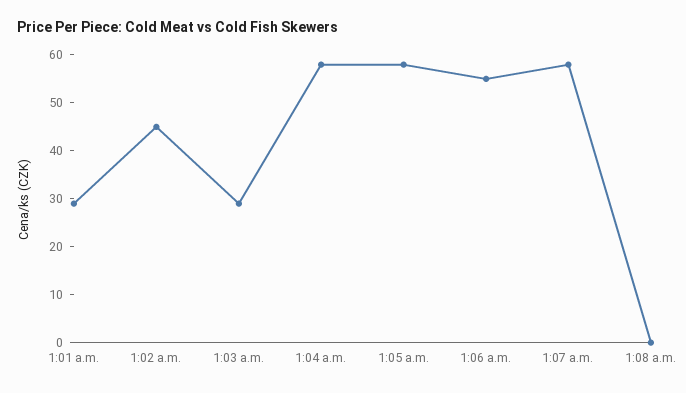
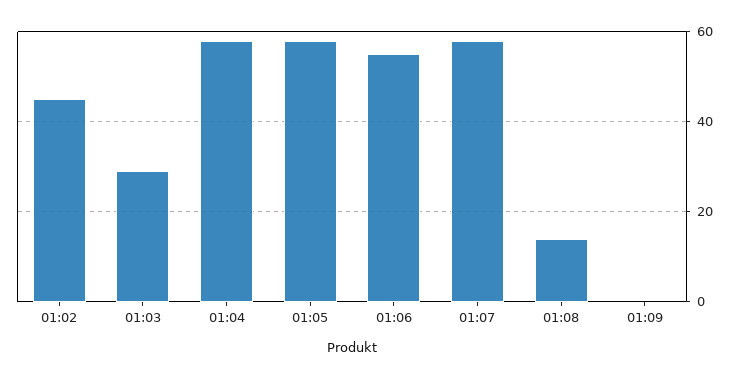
1:01 a.m.: 30 -> none
1:08 a.m.: 0 -> 15
01:09: none -> 0

